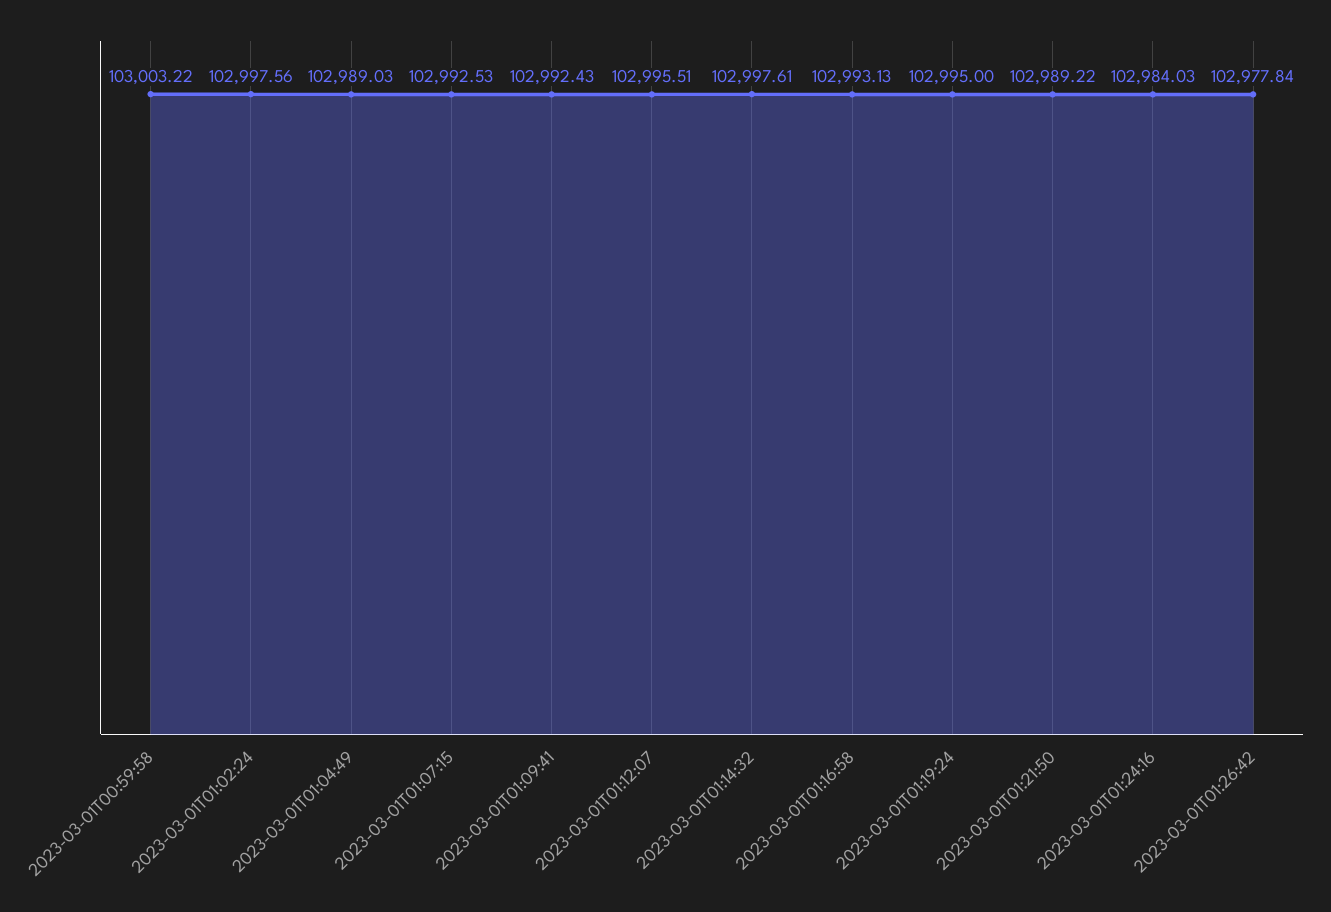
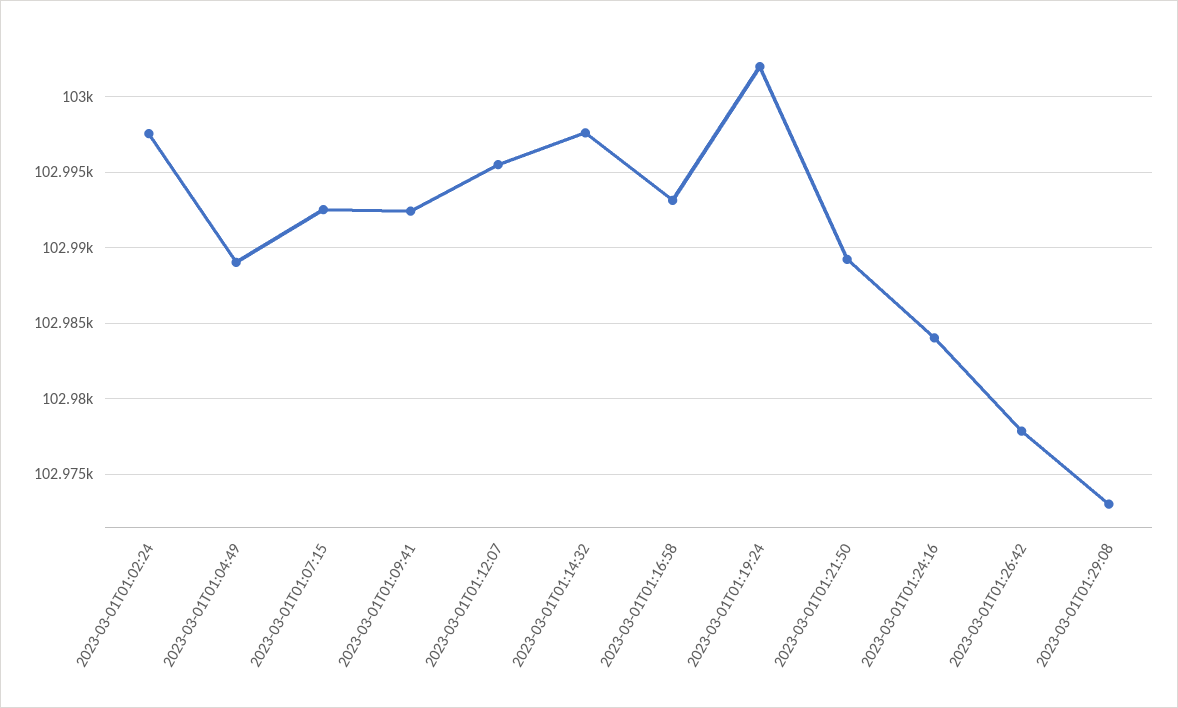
2023-03-01T00:59:58: 103003.22 -> none
2023-03-01T01:19:24: 102995 -> 103002
2023-03-01T01:29:08: none -> 102973

